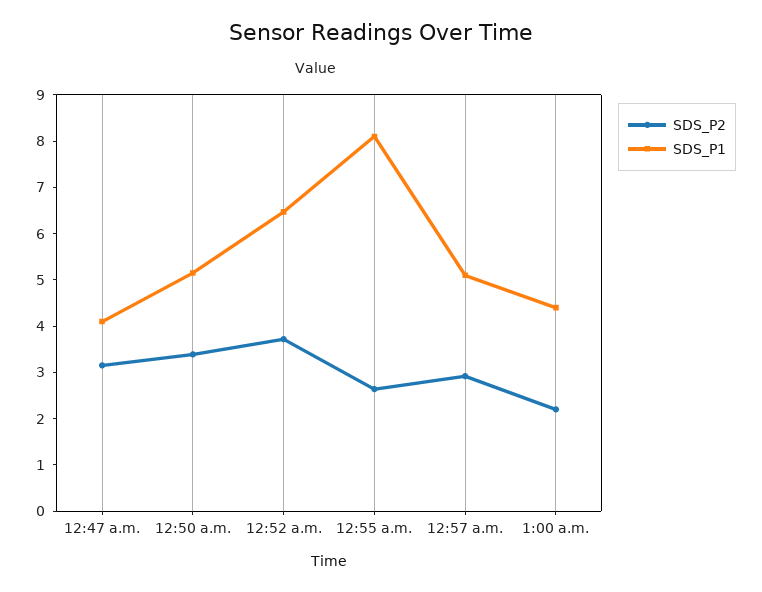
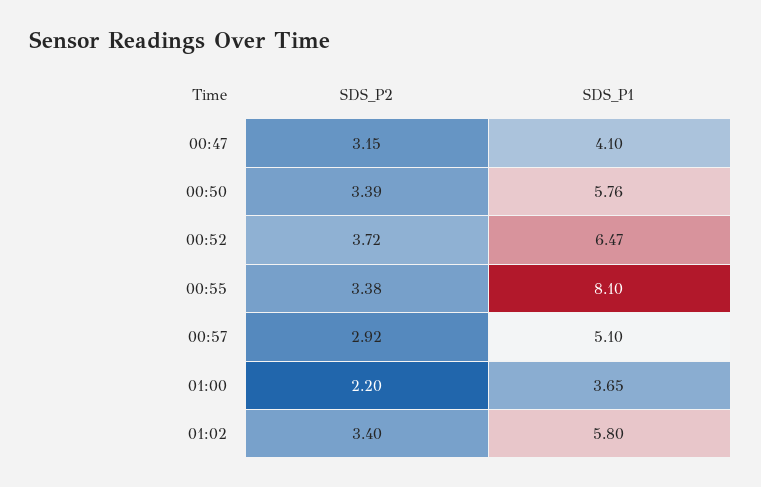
SDS_P1, 12:50 a.m.: 5.2 -> 5.76
SDS_P2, 12:55 a.m.: 2.6 -> 3.38
SDS_P1, 1:00 a.m.: 4.4 -> 3.65
SDS_P2, 01:02: none -> 3.4
SDS_P1, 01:02: none -> 5.8

